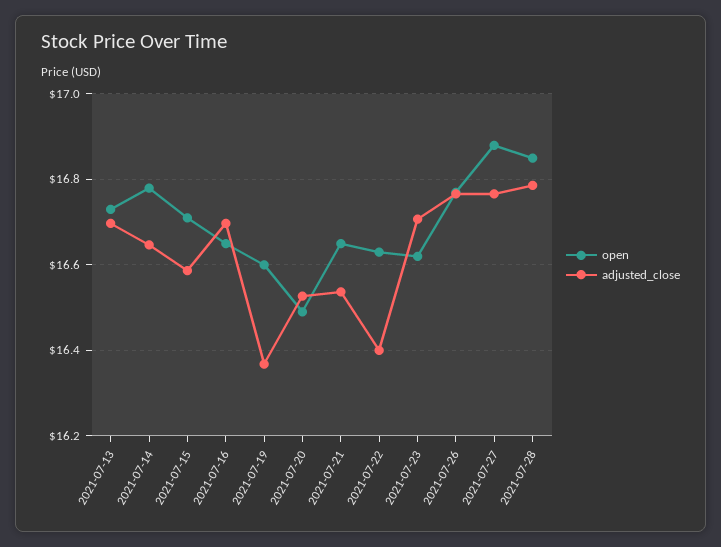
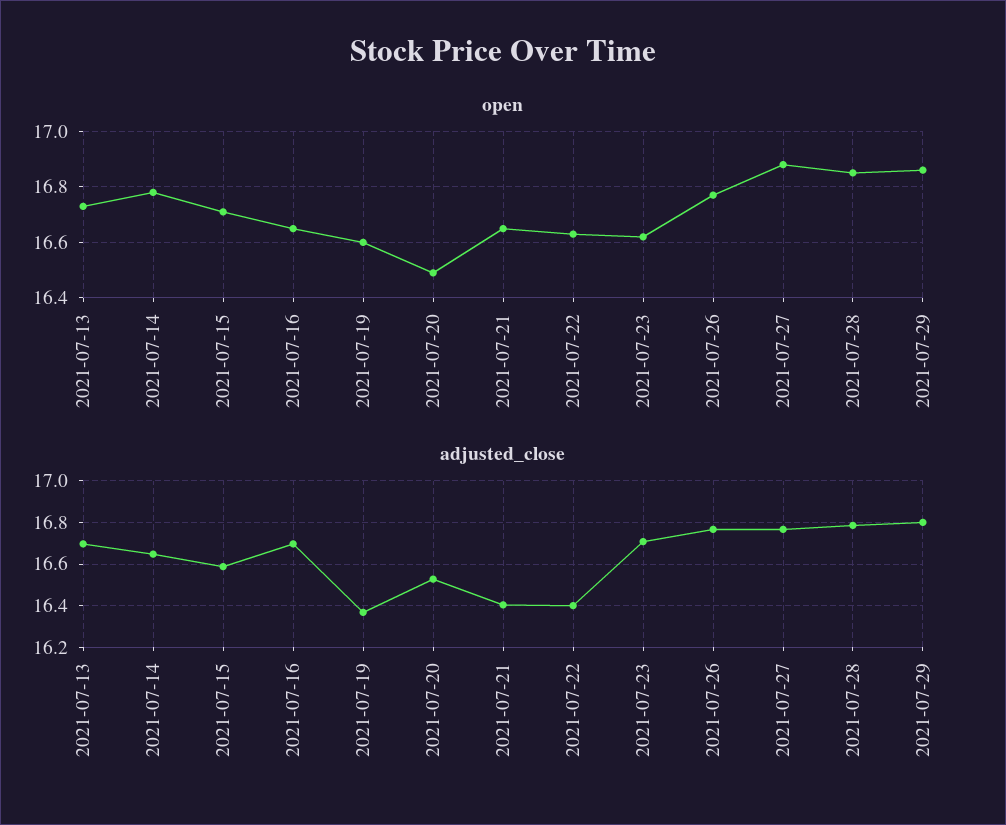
adjusted_close, 2021-07-21: 16.54 -> 16.4
open, 2021-07-29: none -> 16.85
adjusted_close, 2021-07-29: none -> 16.8

